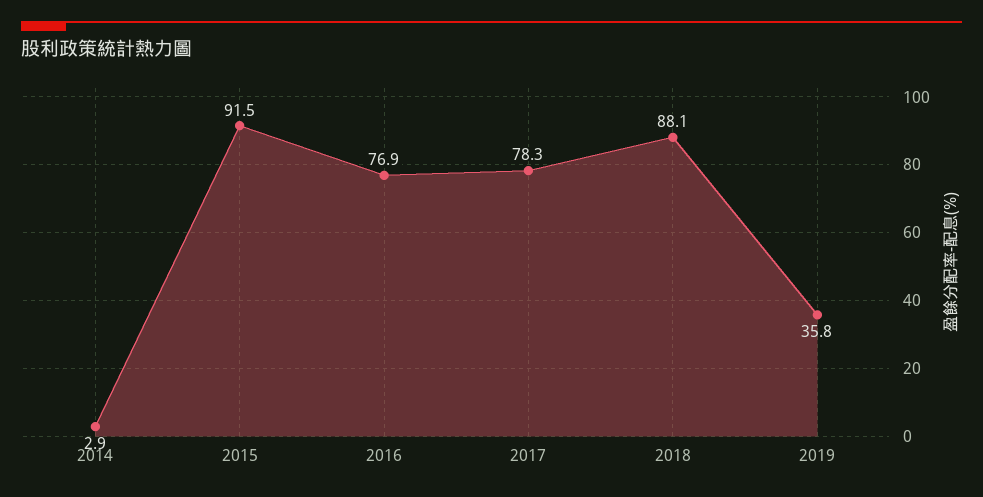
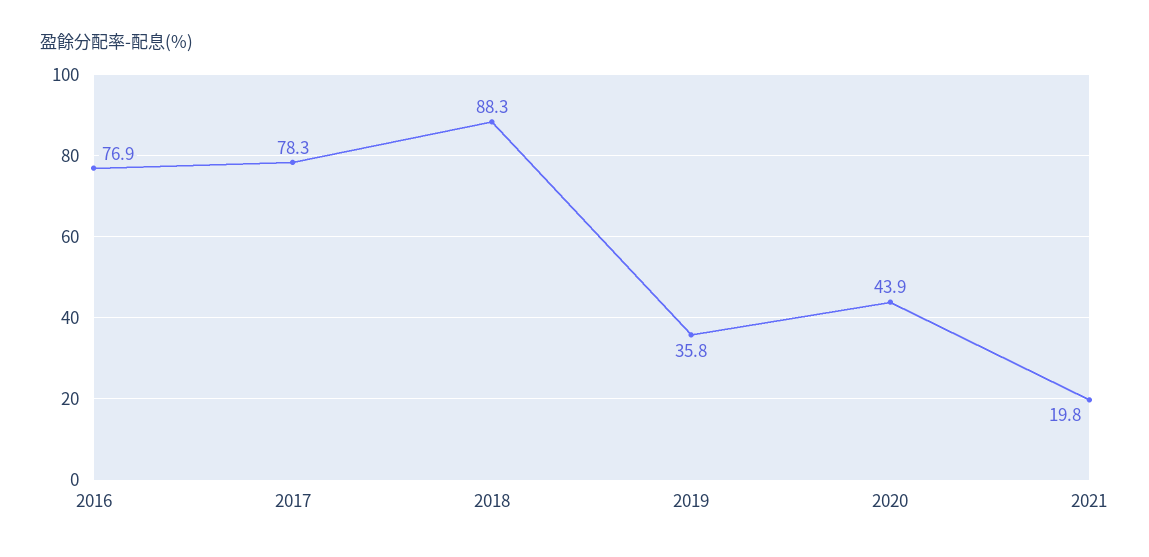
2014: 2.9 -> none
2015: 91.5 -> none
2018: 88.1 -> 88.3
2020: none -> 43.9
2021: none -> 19.8

